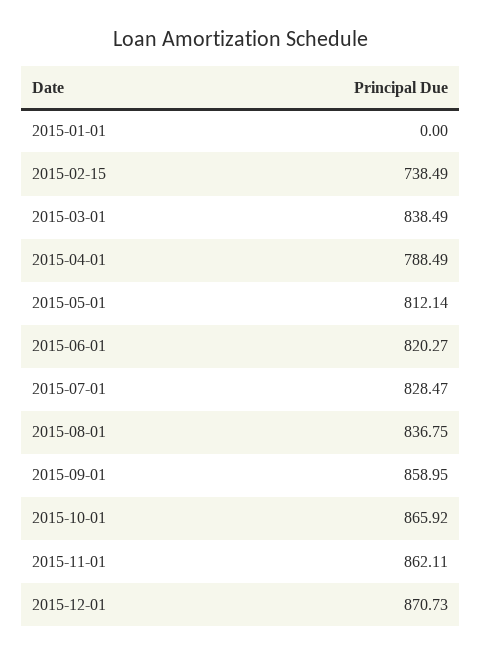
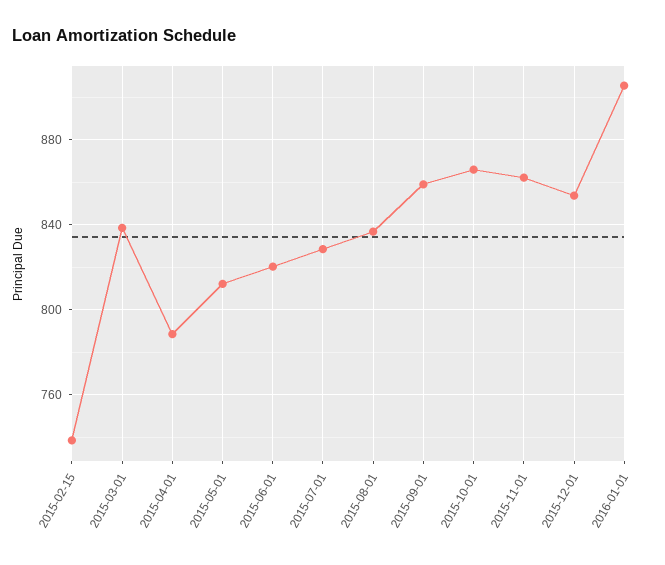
2015-01-01: 0 -> none
2015-12-01: 870.73 -> 855
2016-01-01: none -> 905

